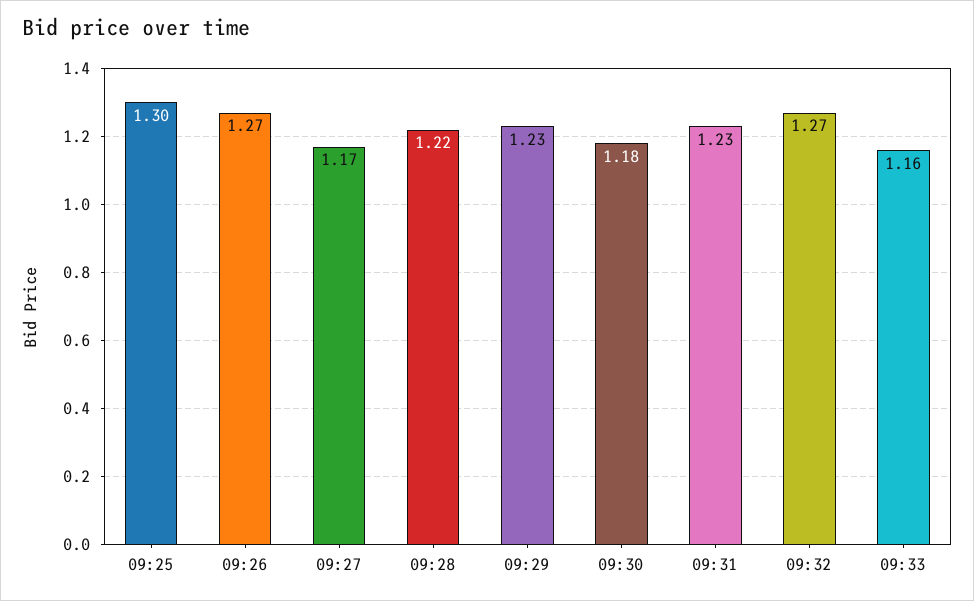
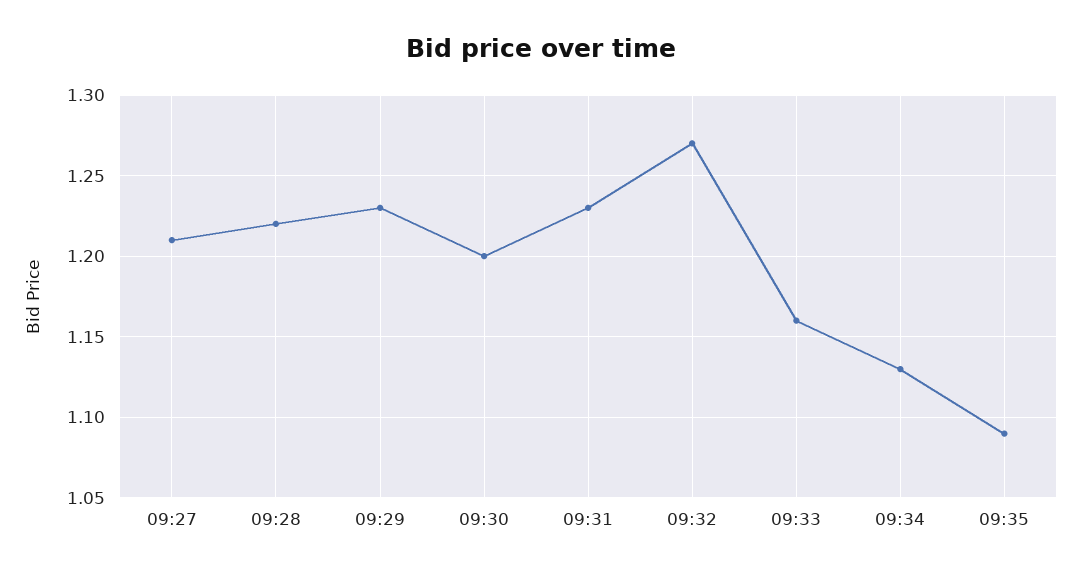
09:25: 1.3 -> none
09:26: 1.27 -> none
09:27: 1.17 -> 1.21
09:30: 1.18 -> 1.2
09:34: none -> 1.13
09:35: none -> 1.09

